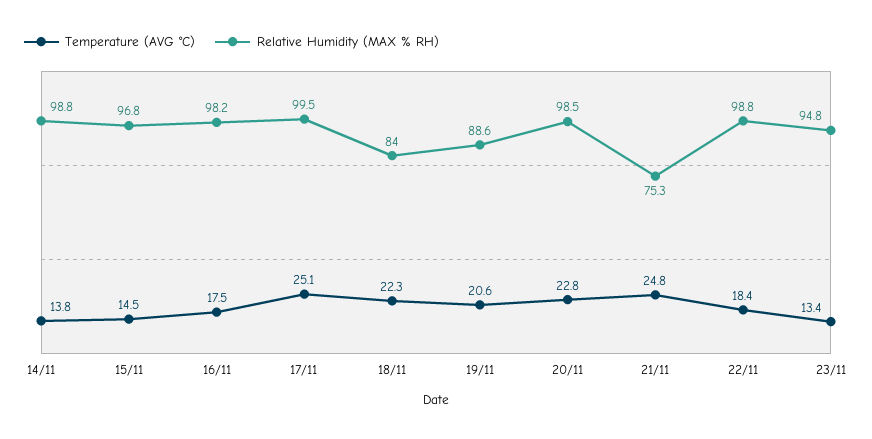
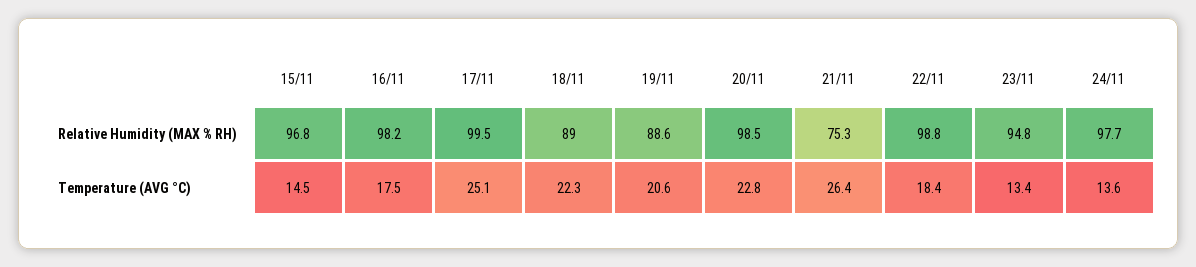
Temperature (AVG °C), 14/11: 13.8 -> none
Relative Humidity (MAX % RH), 14/11: 98.8 -> none
Relative Humidity (MAX % RH), 18/11: 84 -> 89
Temperature (AVG °C), 21/11: 24.8 -> 26.4
Relative Humidity (MAX % RH), 24/11: none -> 97.7
Temperature (AVG °C), 24/11: none -> 13.6

